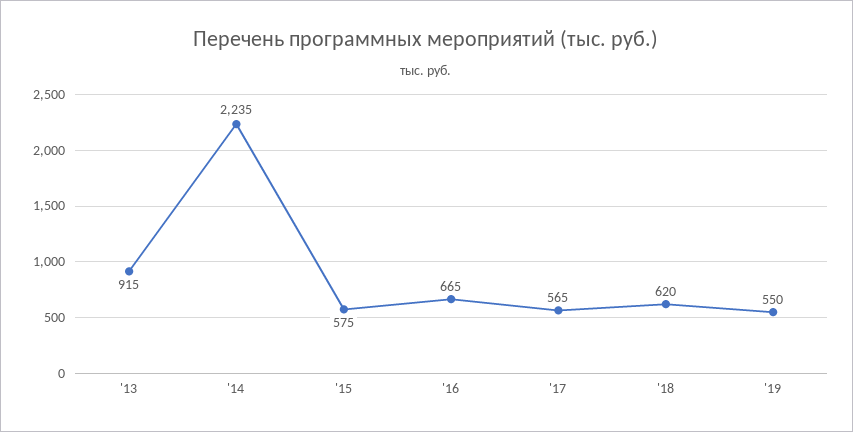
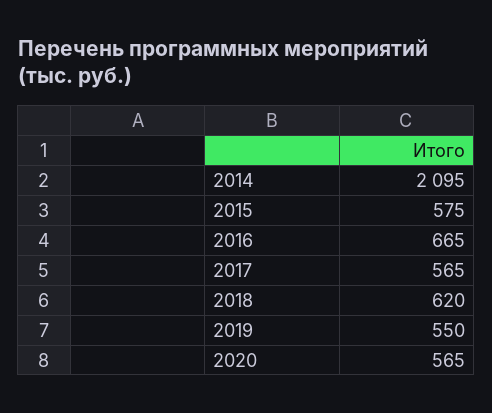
'13: 915 -> none
'14: 2235 -> 2095
2020: none -> 565

